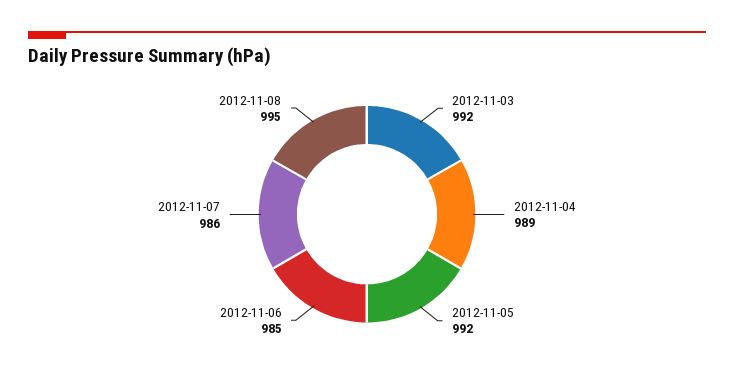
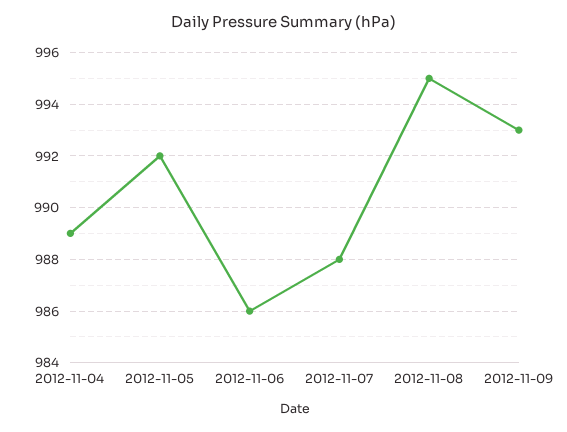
2012-11-03: 992 -> none
2012-11-06: 985 -> 986
2012-11-07: 986 -> 988
2012-11-09: none -> 993

